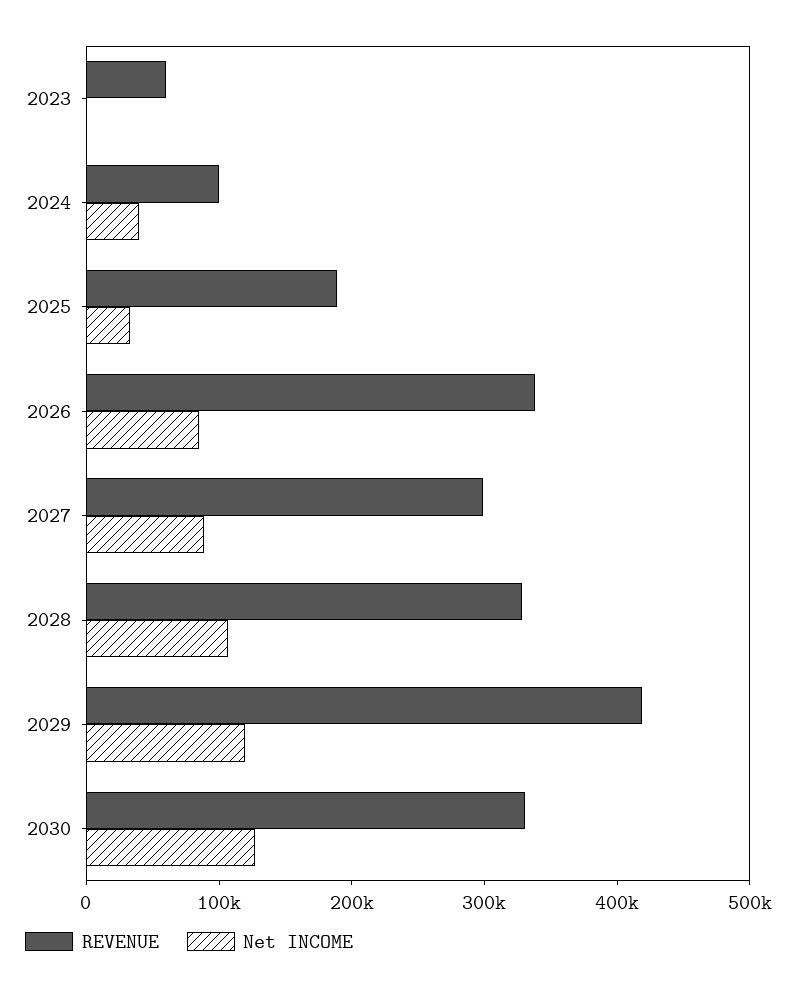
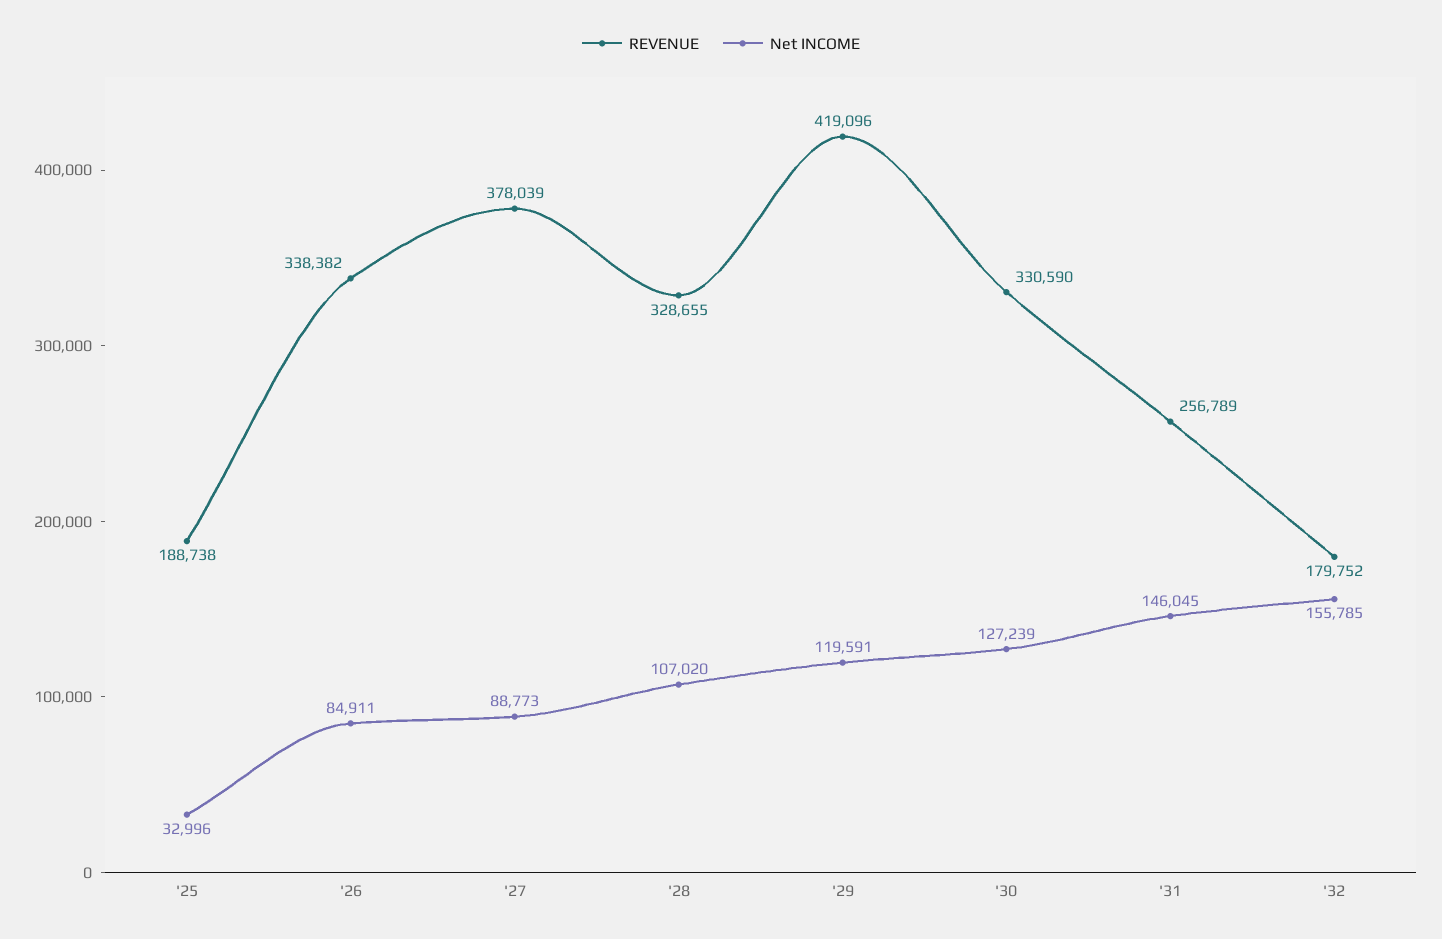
REVENUE, 2023: 60000 -> none
Net INCOME, 2023: 0 -> none
REVENUE, 2024: 100000 -> none
Net INCOME, 2024: 40000 -> none
REVENUE, 2027: 300000 -> 378039
REVENUE, '31: none -> 256789
Net INCOME, '31: none -> 146045
REVENUE, '32: none -> 179752
Net INCOME, '32: none -> 155785

